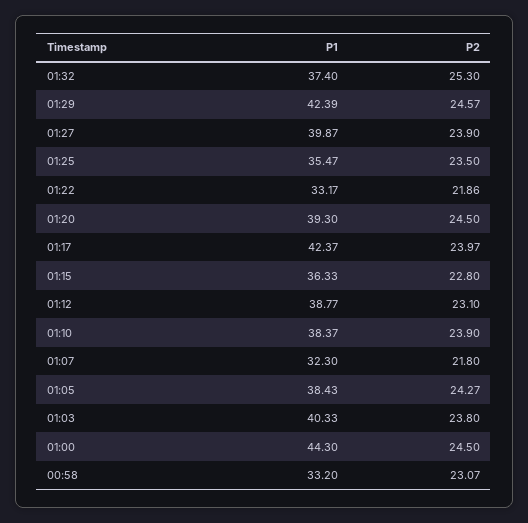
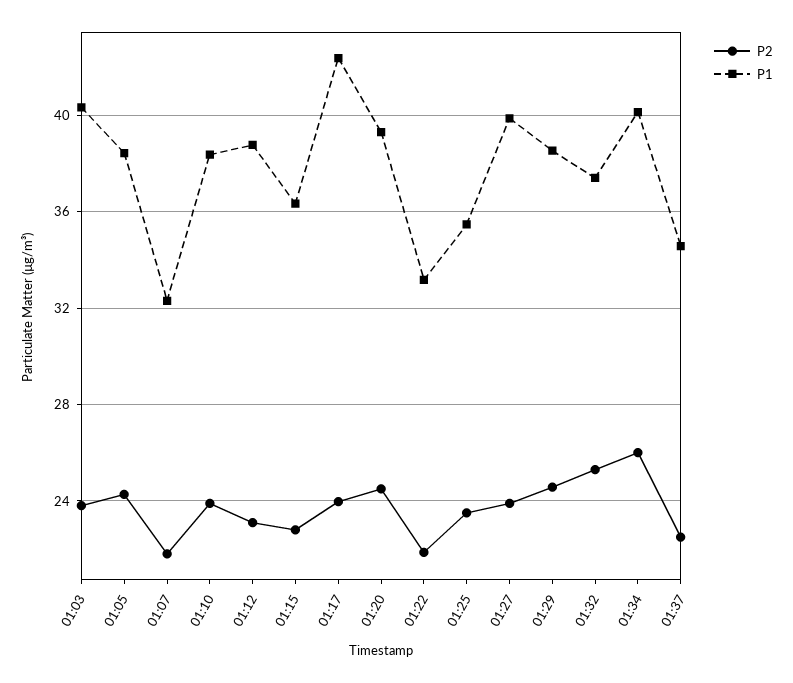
P1, 01:29: 42.39 -> 38.5
P1, 01:00: 44.3 -> none
P2, 01:00: 24.5 -> none
P1, 00:58: 33.2 -> none
P2, 00:58: 23.07 -> none
P2, 01:34: none -> 26
P1, 01:34: none -> 40
P2, 01:37: none -> 22.5
P1, 01:37: none -> 34.5

